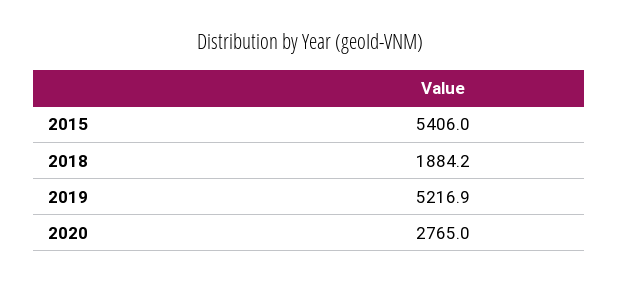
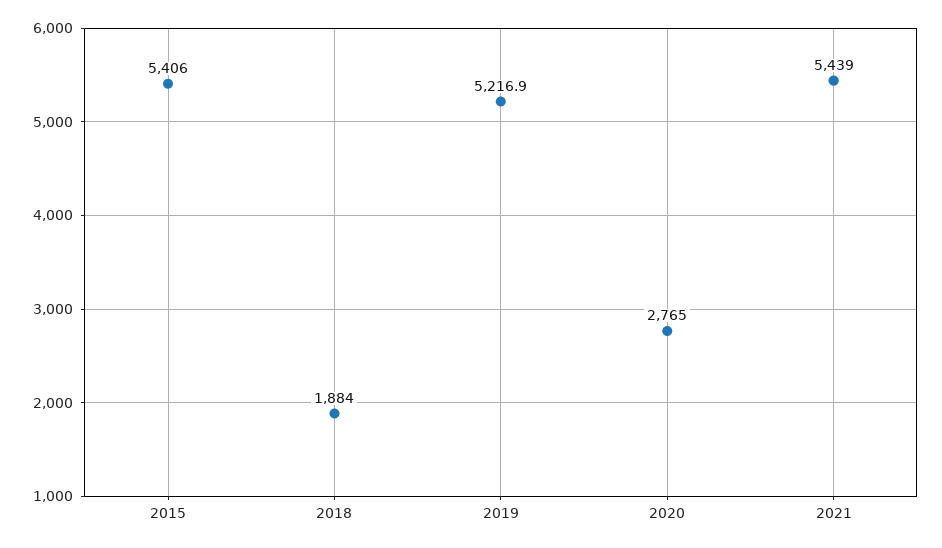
2018: 1884.2 -> 1884
2021: none -> 5439

